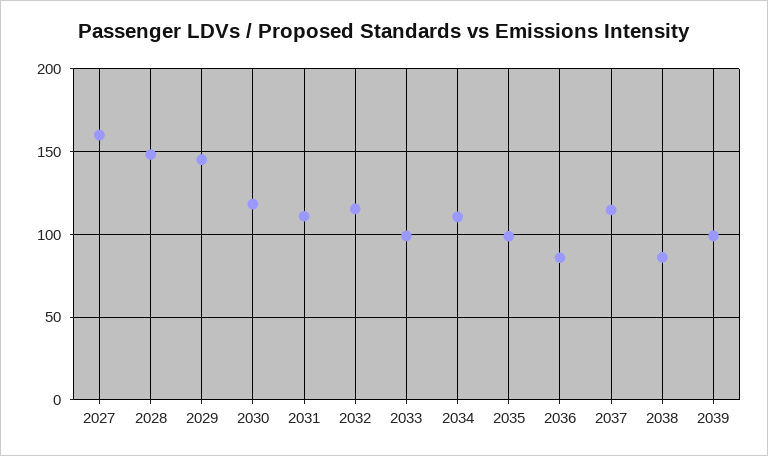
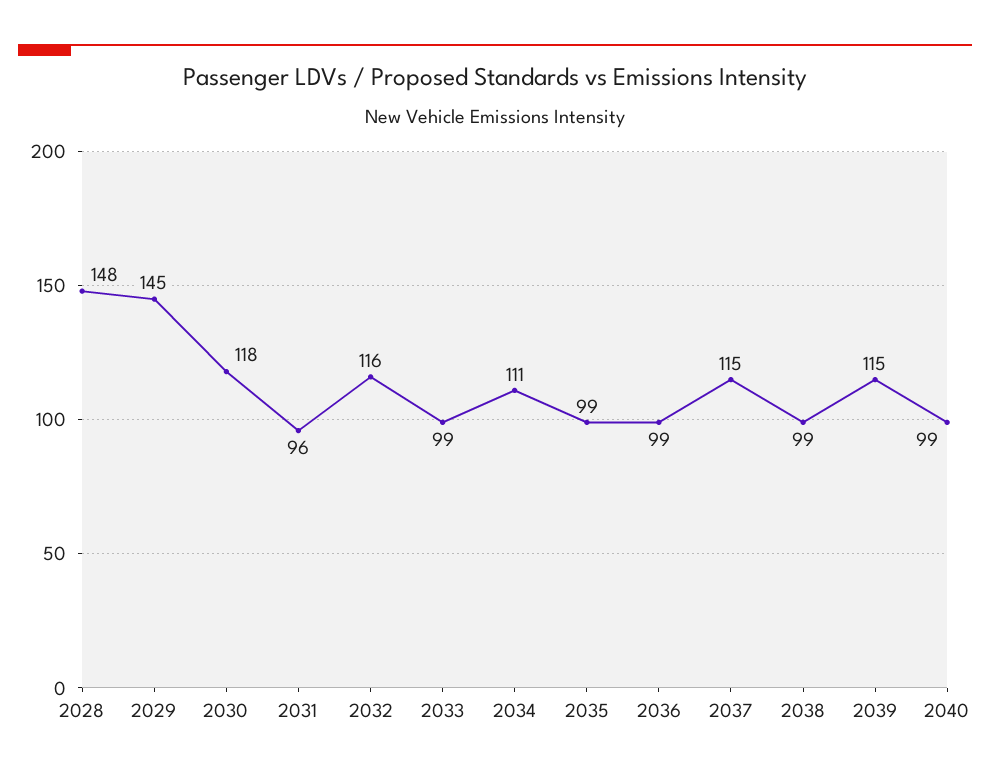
2027: 160 -> none
2031: 110 -> 96
2036: 85 -> 99
2038: 85 -> 99
2039: 100 -> 115
2040: none -> 99

